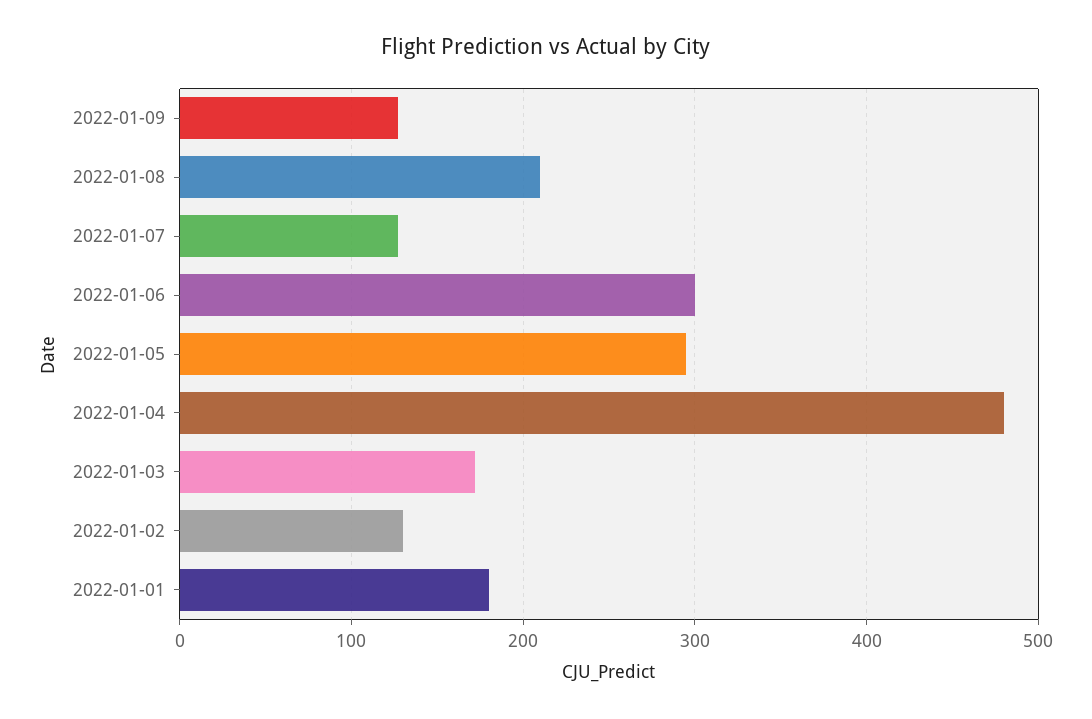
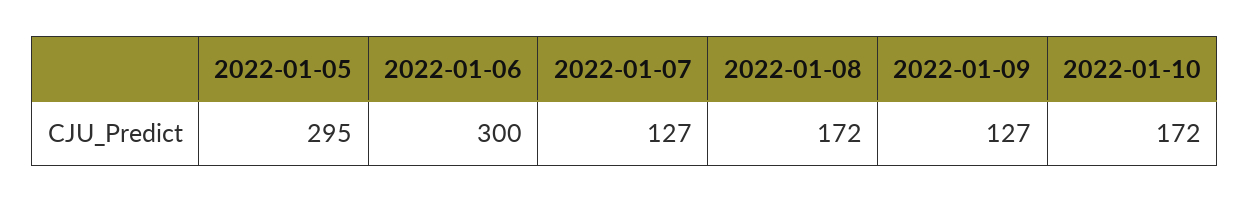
2022-01-08: 210 -> 172
2022-01-04: 480 -> none
2022-01-03: 170 -> none
2022-01-02: 130 -> none
2022-01-01: 180 -> none
2022-01-10: none -> 172

